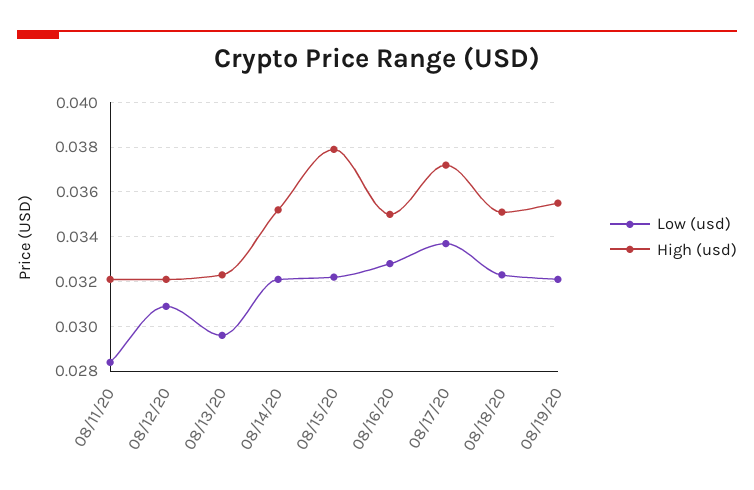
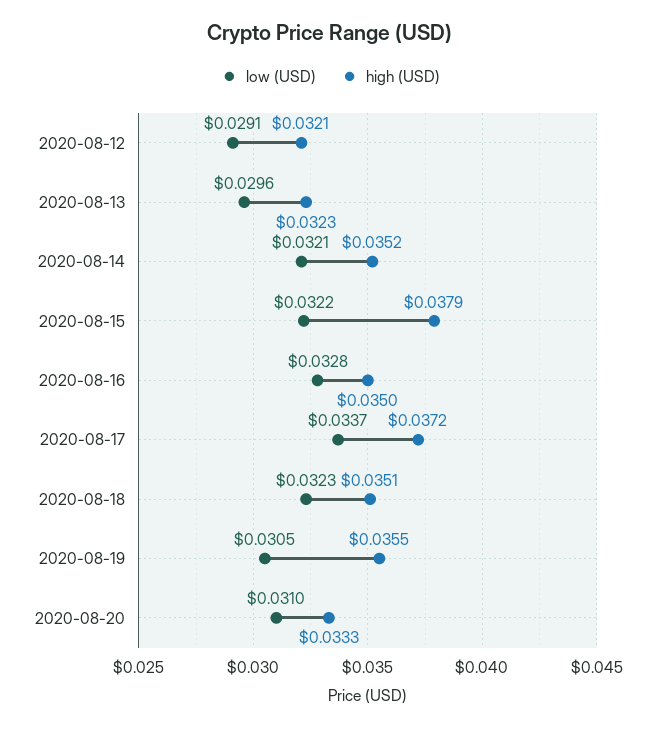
Low (usd), 08/11/20: 0.0285 -> none
High (usd), 08/11/20: 0.032 -> none
Low (usd), 08/12/20: 0.031 -> 0.0291
Low (usd), 08/19/20: 0.032 -> 0.0305
Low (usd), 2020-08-20: none -> 0.031
High (usd), 2020-08-20: none -> 0.0333

